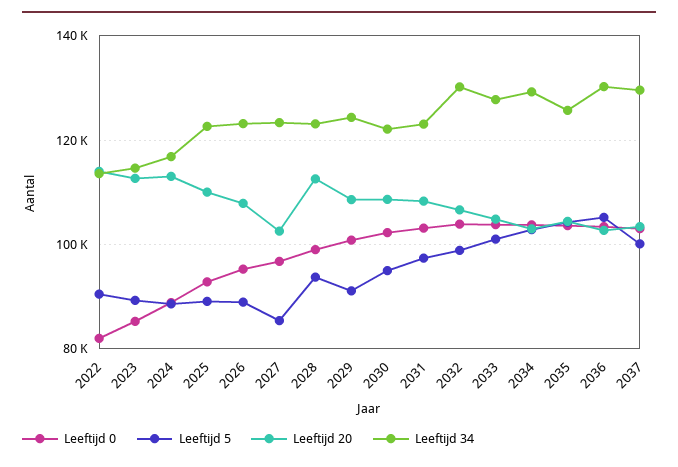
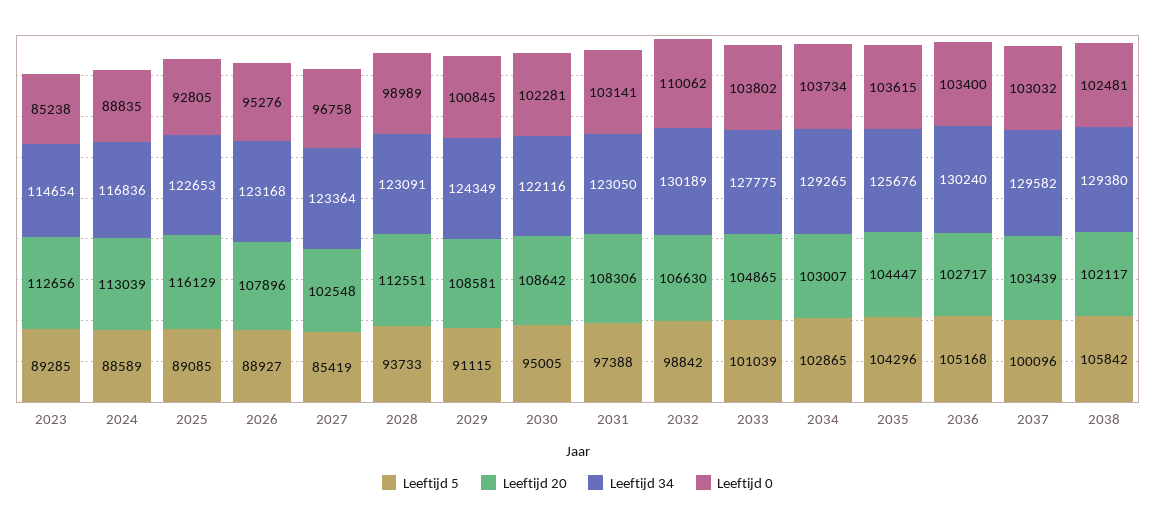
Leeftijd 0, 2022: 82000 -> none
Leeftijd 5, 2022: 90000 -> none
Leeftijd 20, 2022: 114000 -> none
Leeftijd 34, 2022: 114000 -> none
Leeftijd 20, 2025: 110000 -> 116129
Leeftijd 0, 2032: 104000 -> 110062
Leeftijd 5, 2038: none -> 105842
Leeftijd 20, 2038: none -> 102117
Leeftijd 34, 2038: none -> 129380
Leeftijd 0, 2038: none -> 102481

